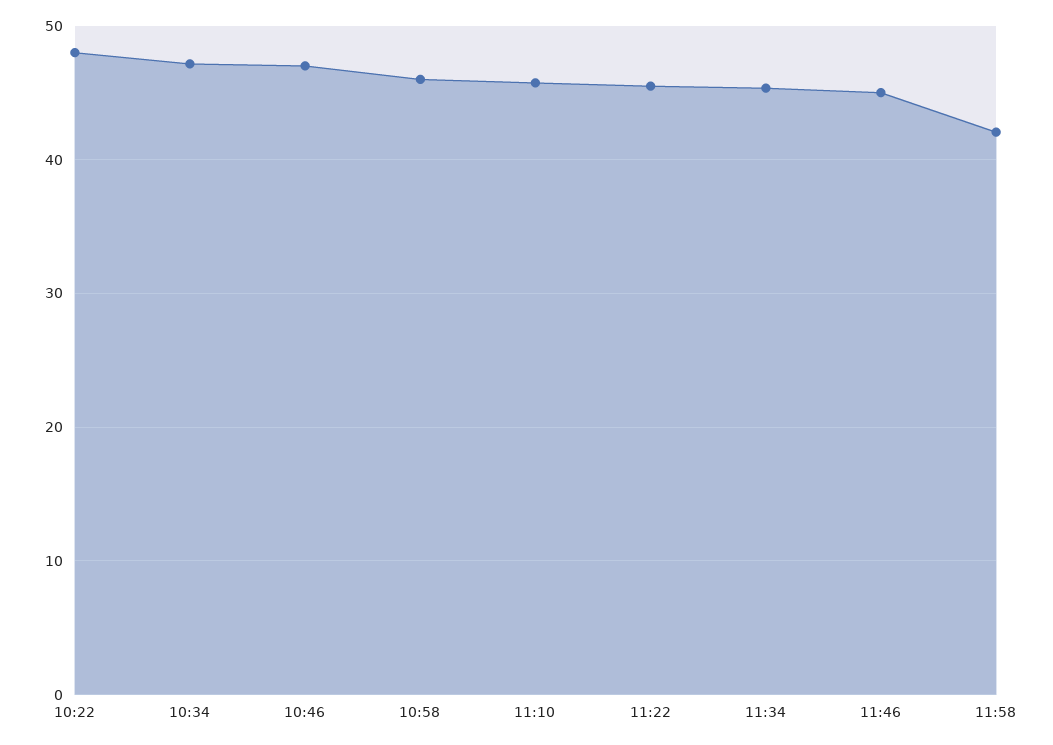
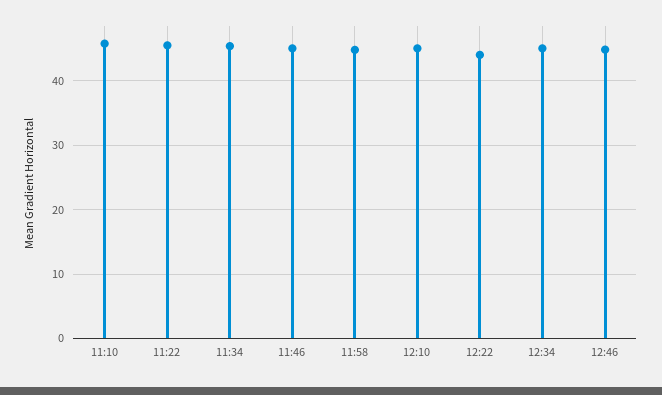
10:22: 48 -> none
10:34: 47 -> none
10:46: 47 -> none
10:58: 46 -> none
11:58: 42 -> 45
12:10: none -> 45
12:22: none -> 44
12:34: none -> 45
12:46: none -> 45

